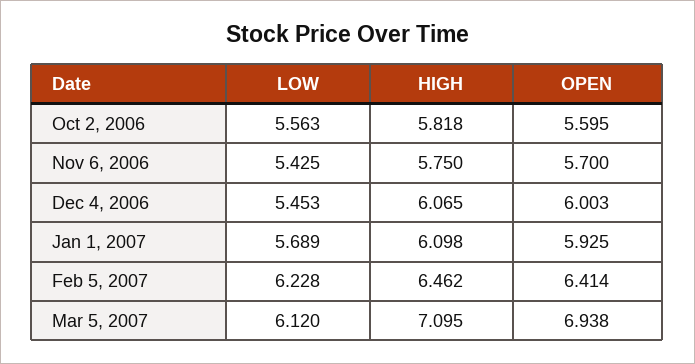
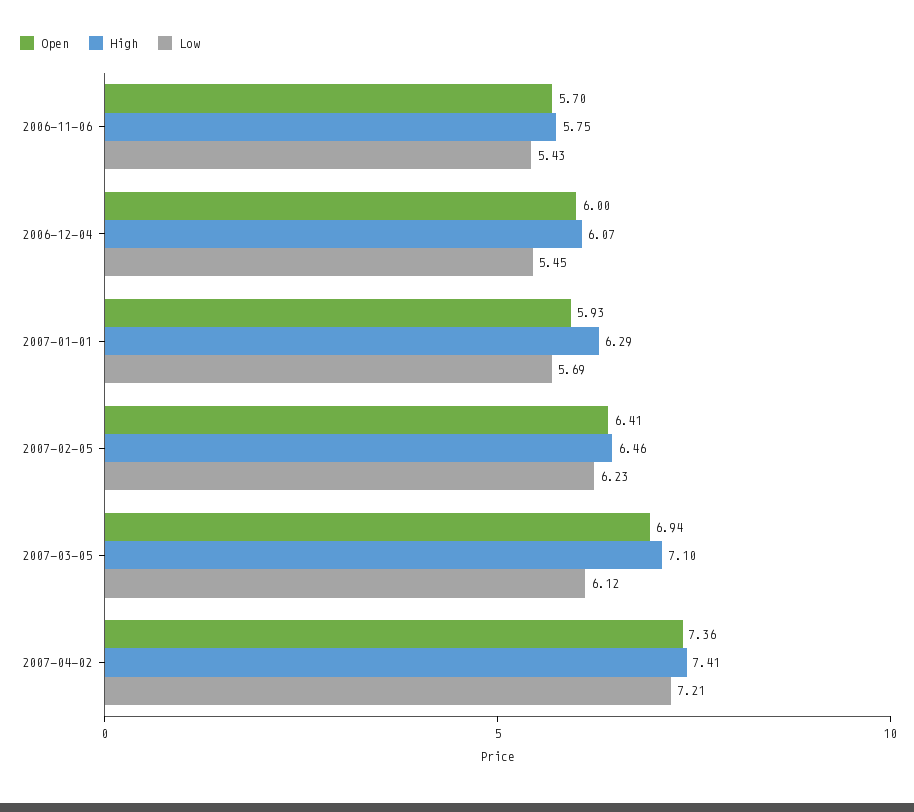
LOW, Oct 2, 2006: 5.563 -> none
HIGH, Oct 2, 2006: 5.818 -> none
OPEN, Oct 2, 2006: 5.595 -> none
HIGH, Jan 1, 2007: 6.098 -> 6.29
OPEN, 2007-04-02: none -> 7.36
HIGH, 2007-04-02: none -> 7.41
LOW, 2007-04-02: none -> 7.21

